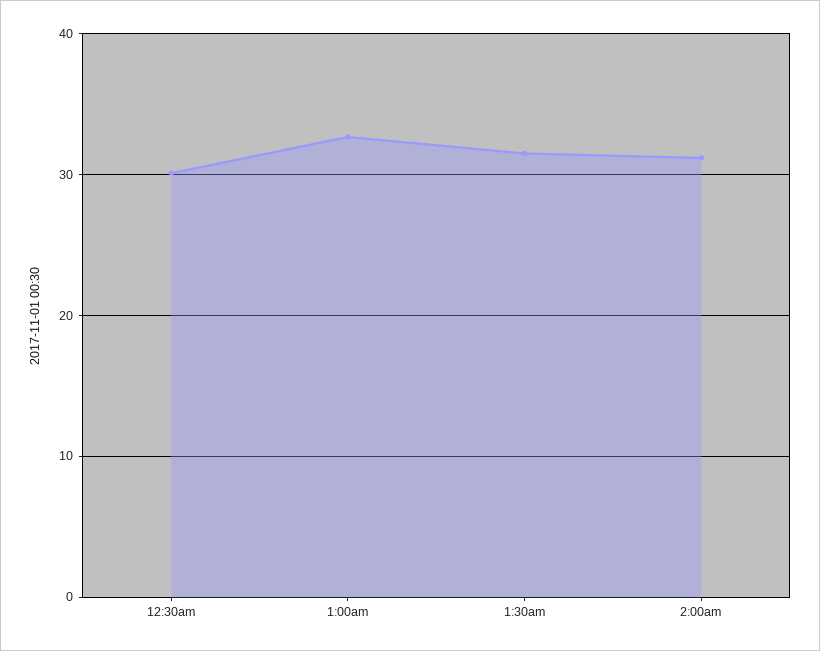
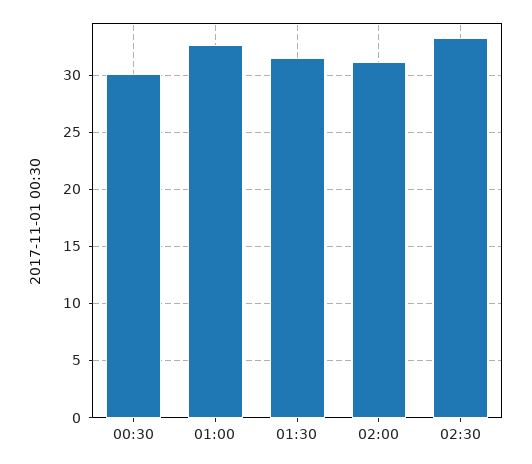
02:30: none -> 33

